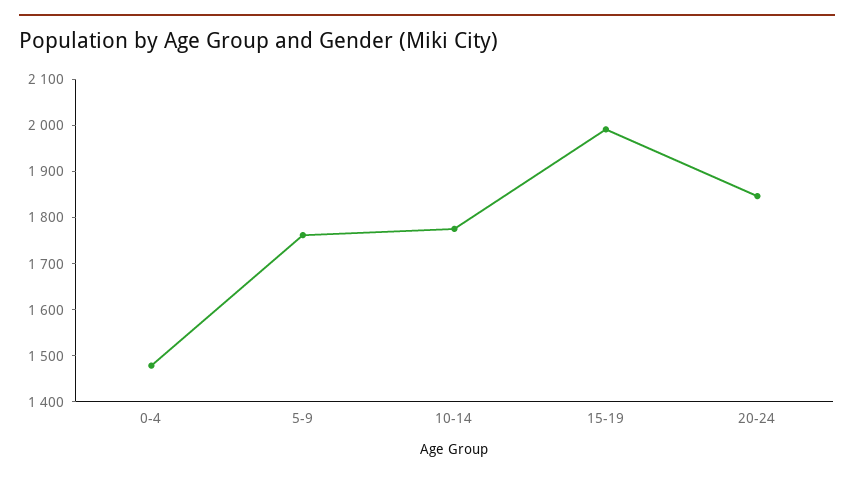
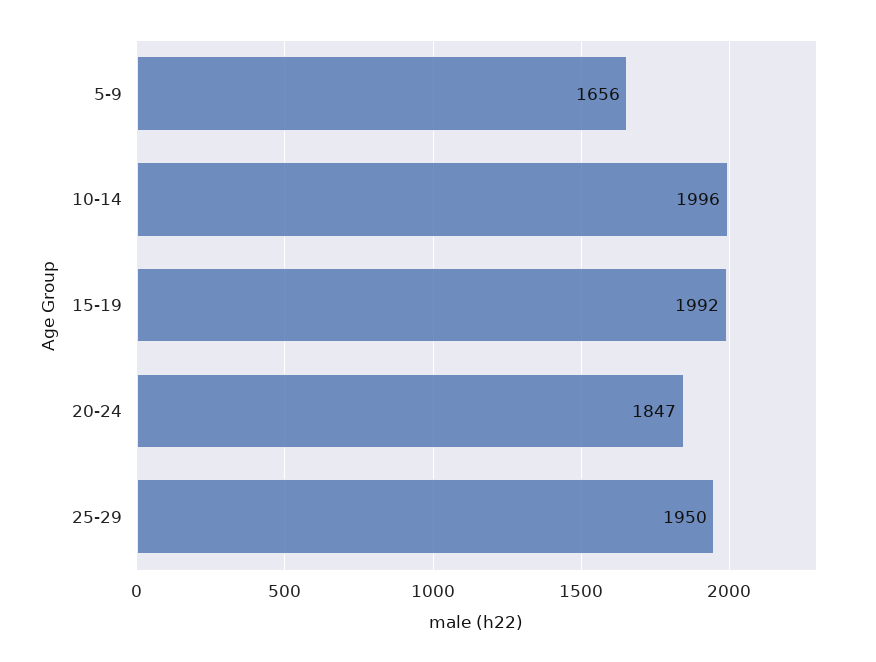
0-4: 1480 -> none
5-9: 1760 -> 1656
10-14: 1780 -> 1996
25-29: none -> 1950

